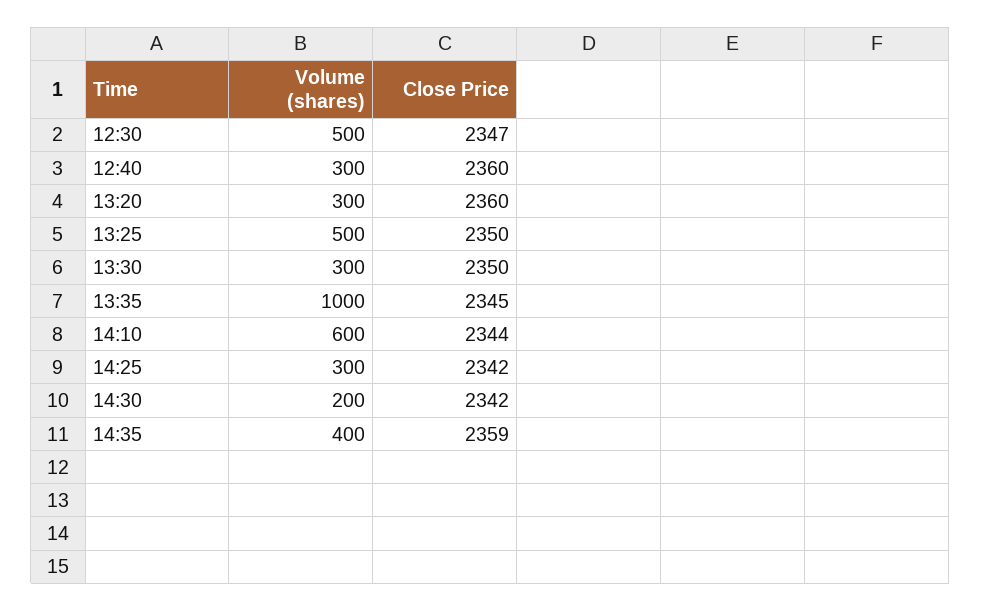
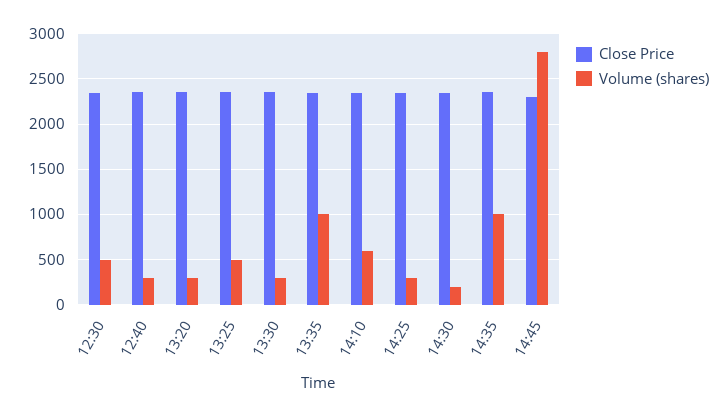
Volume (shares), 14:35: 400 -> 1000
Close Price, 14:45: none -> 2300
Volume (shares), 14:45: none -> 2800

